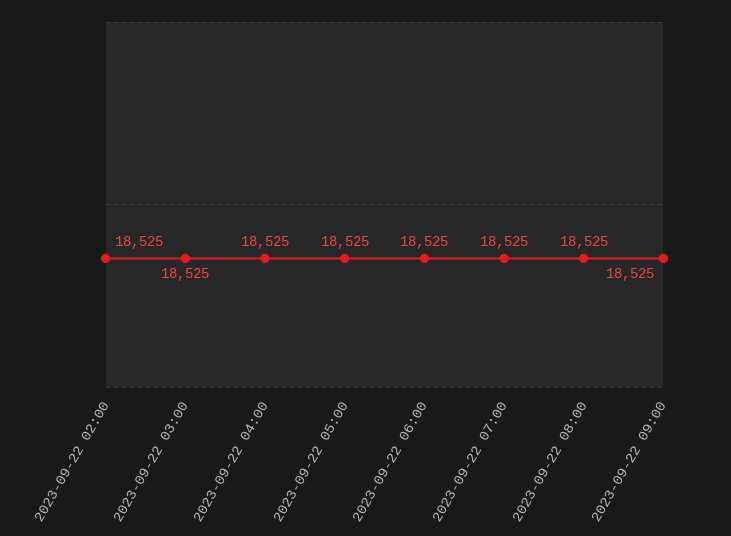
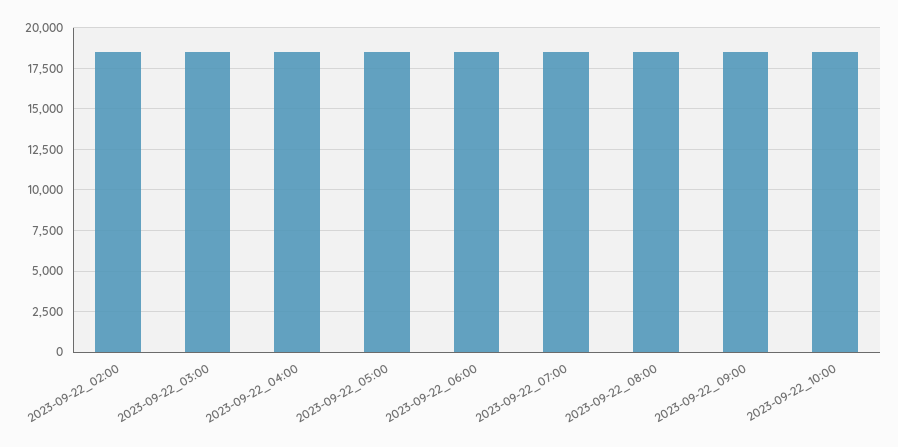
2023-09-22_10:00: none -> 18500

